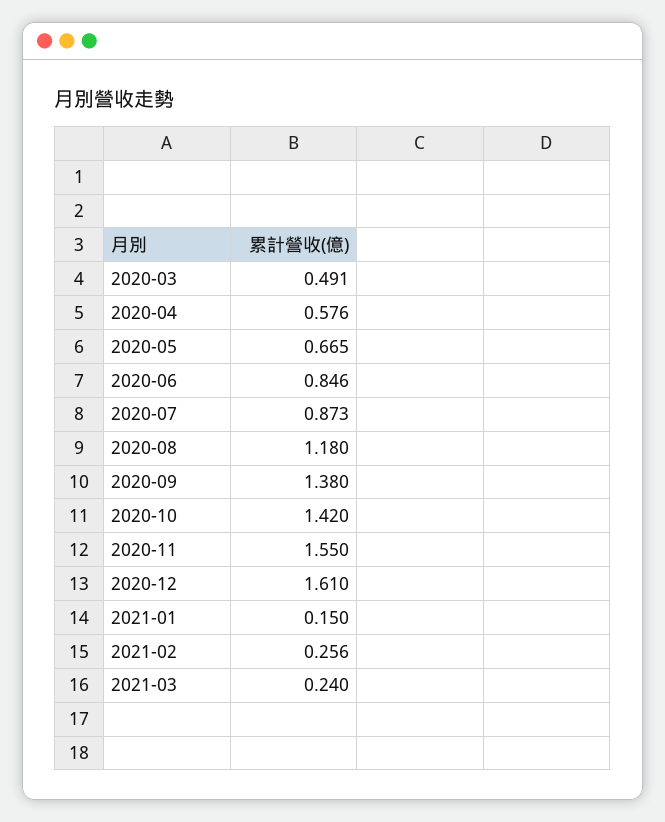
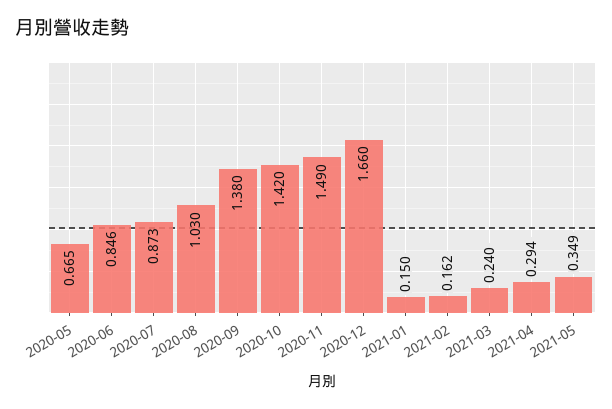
2020-03: 0.491 -> none
2020-04: 0.576 -> none
2020-08: 1.18 -> 1.03
2020-11: 1.55 -> 1.49
2020-12: 1.61 -> 1.66
2021-02: 0.256 -> 0.162
2021-04: none -> 0.294
2021-05: none -> 0.349

